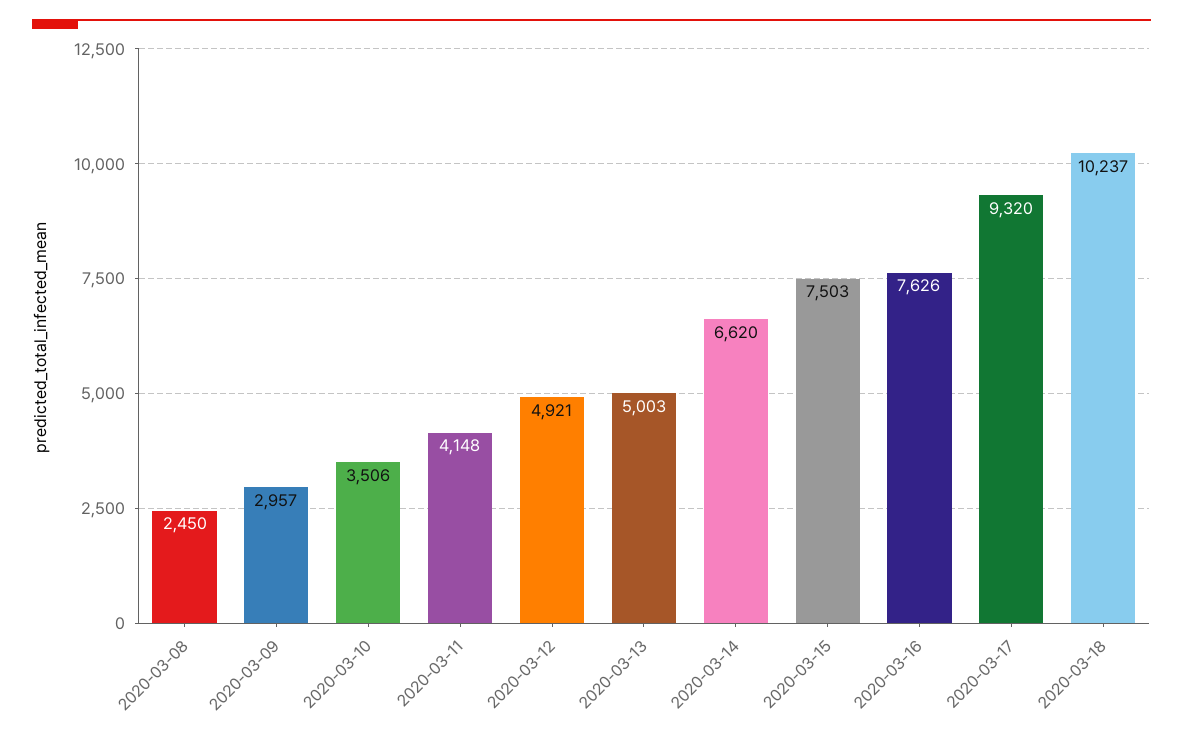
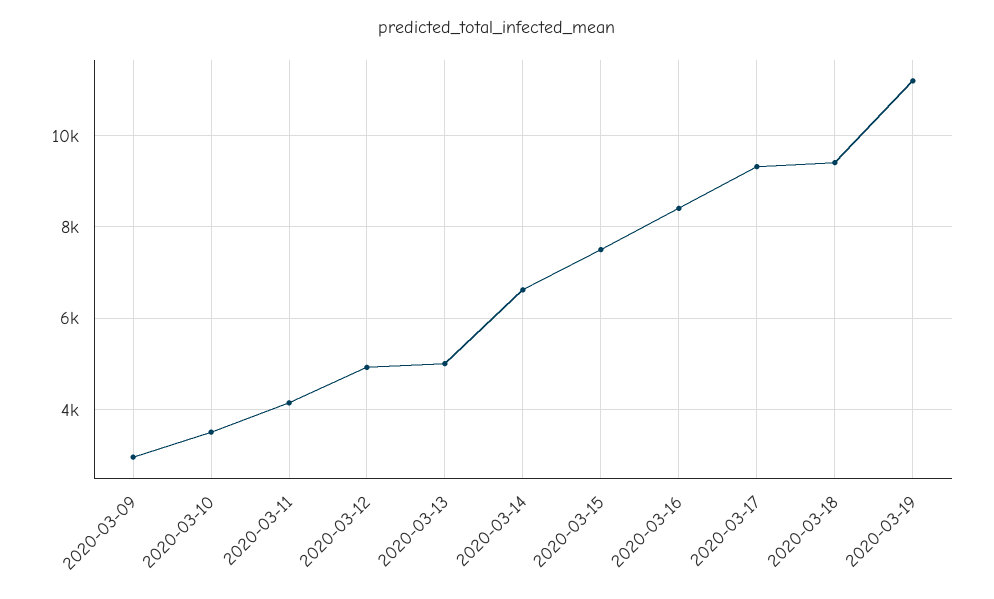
2020-03-08: 2450 -> none
2020-03-16: 7626 -> 8400
2020-03-18: 10237 -> 9400
2020-03-19: none -> 11200

